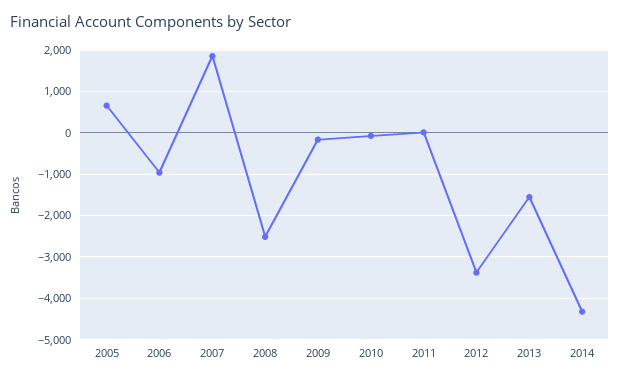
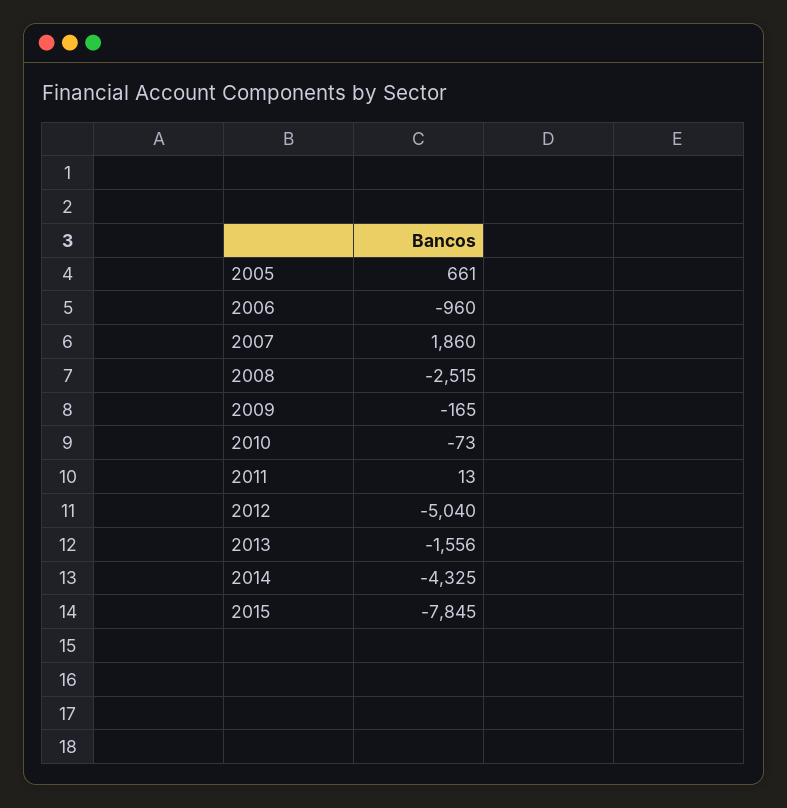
2012: -3400 -> -5040
2015: none -> -7845

